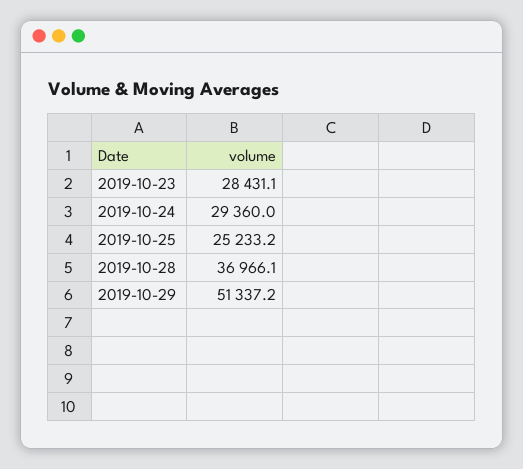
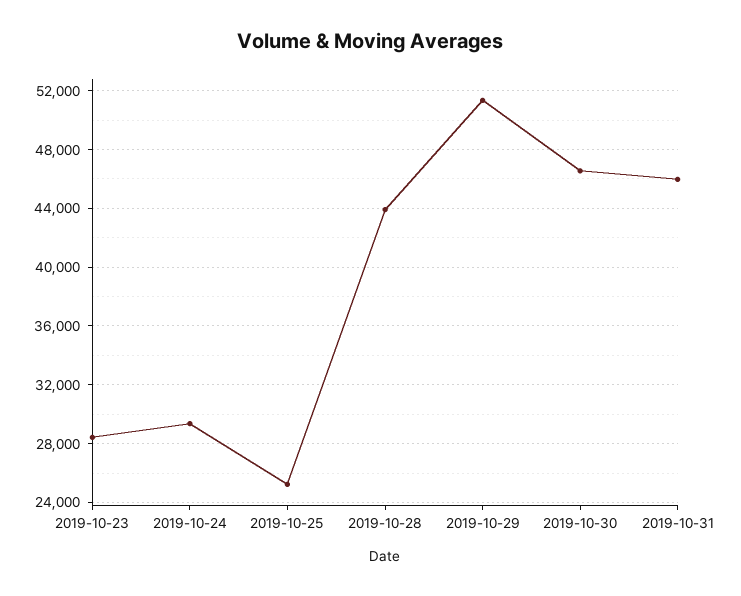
2019-10-28: 36966.1 -> 44000
2019-10-30: none -> 46500
2019-10-31: none -> 46000

